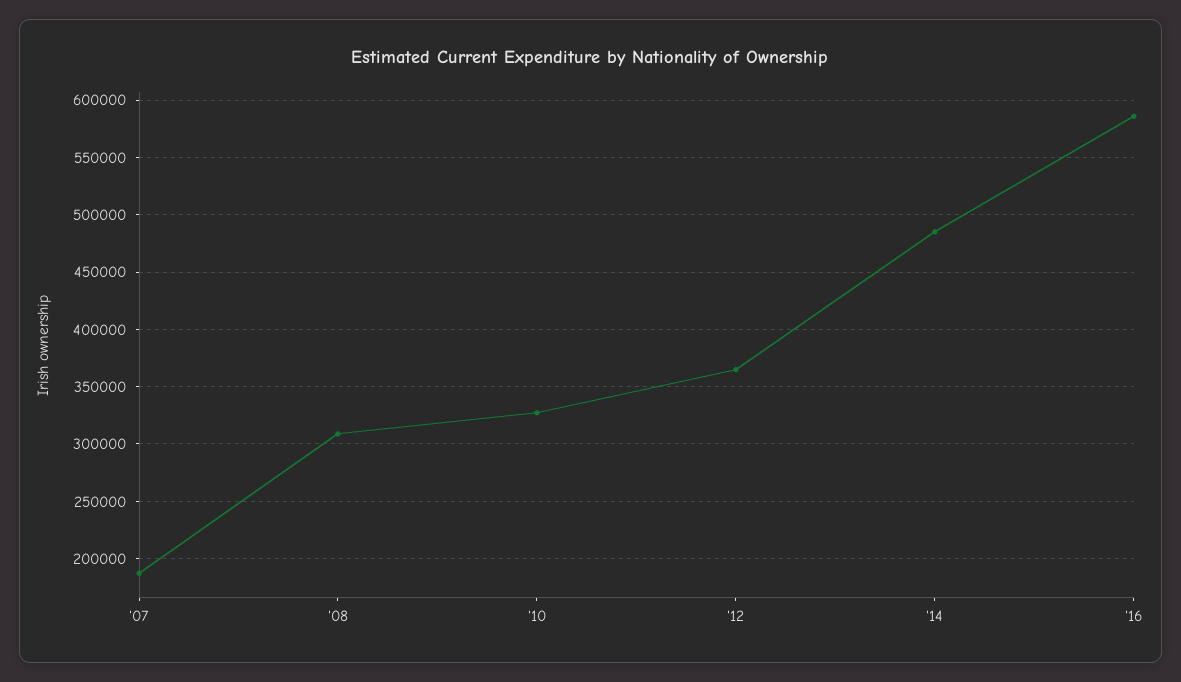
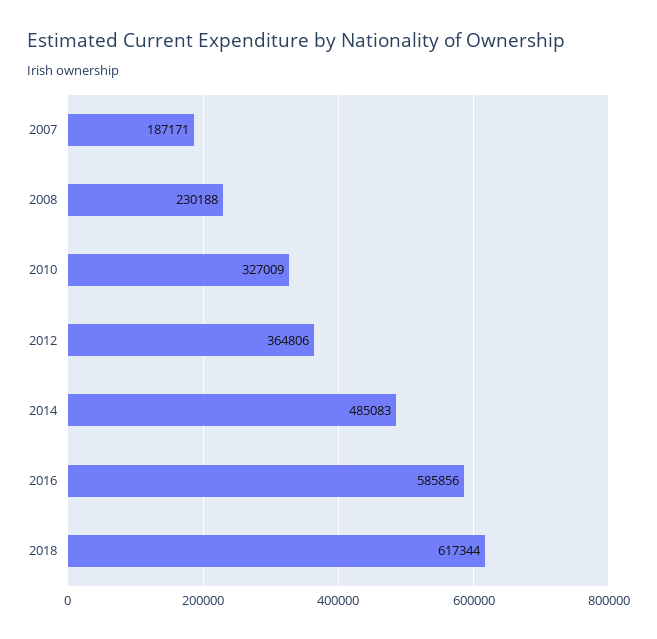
'08: 310000 -> 230188
2018: none -> 617344

